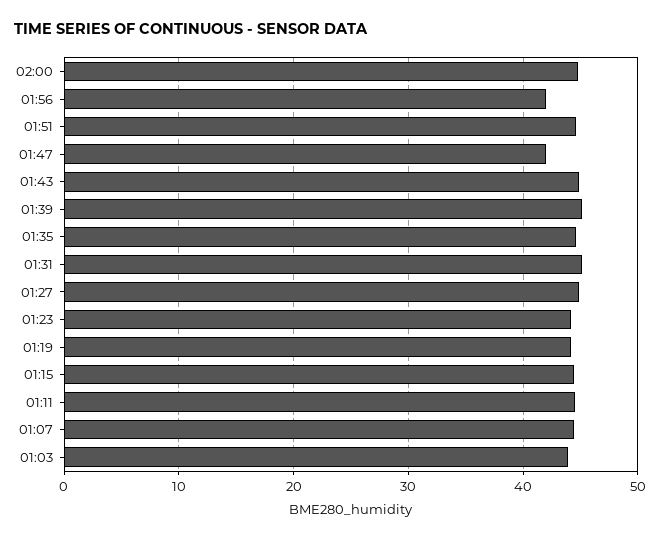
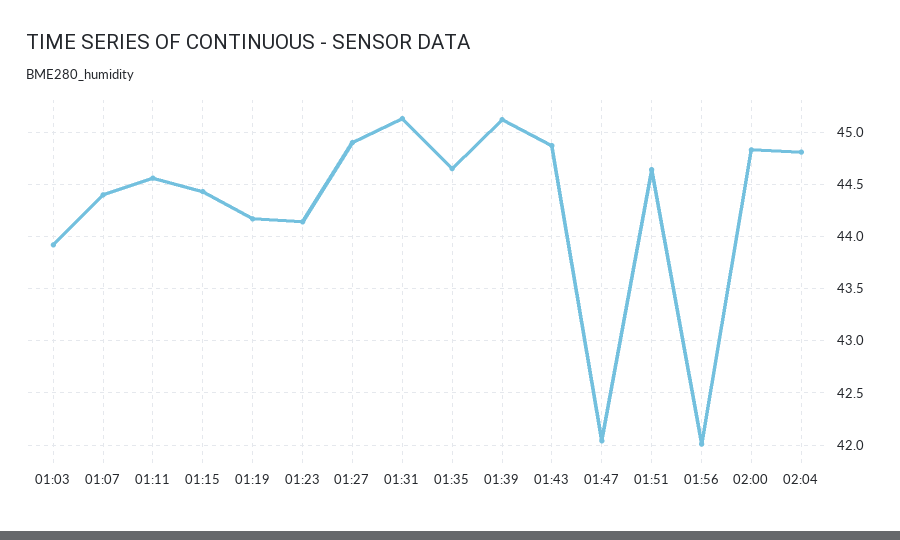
02:04: none -> 44.8

